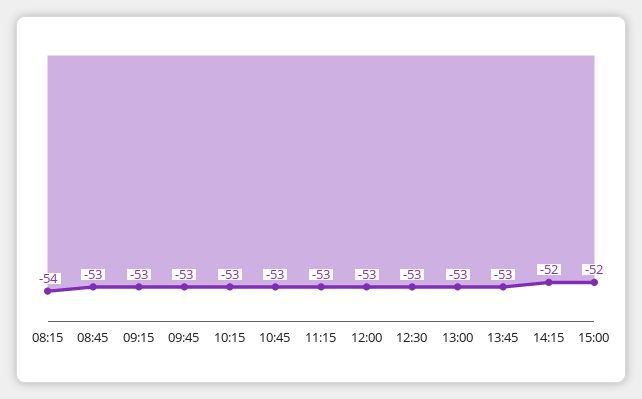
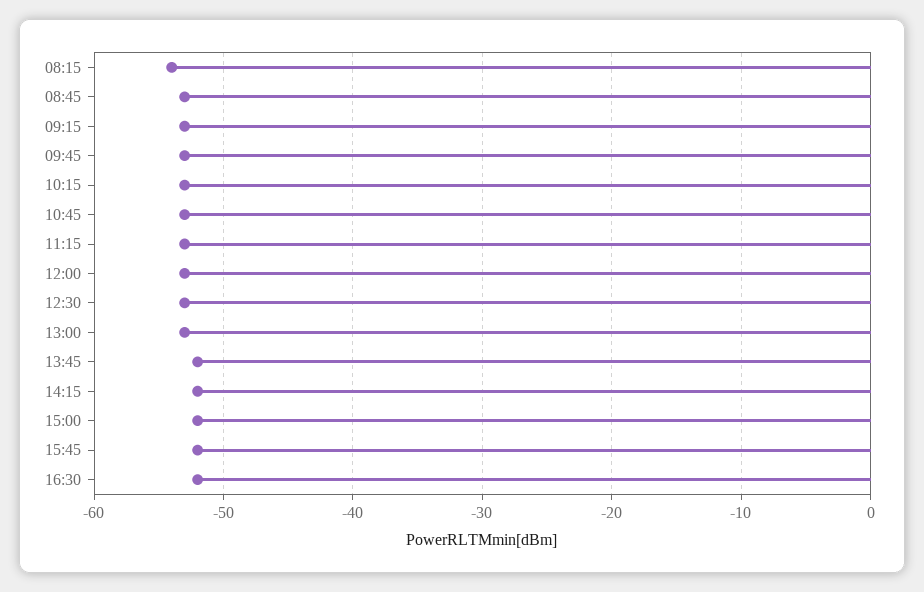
13:45: -53 -> -52
15:45: none -> -52
16:30: none -> -52

